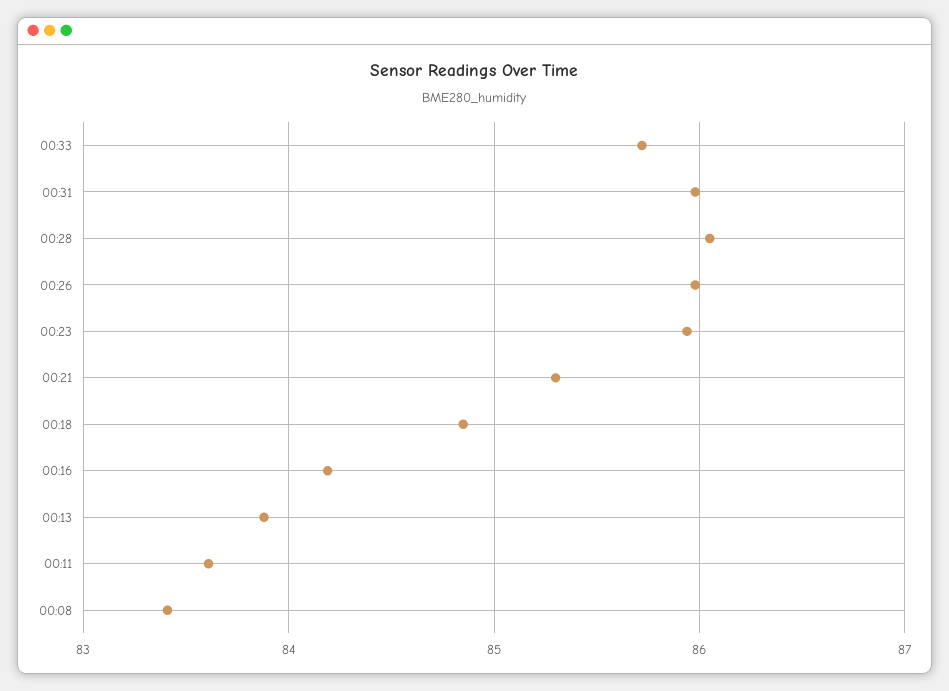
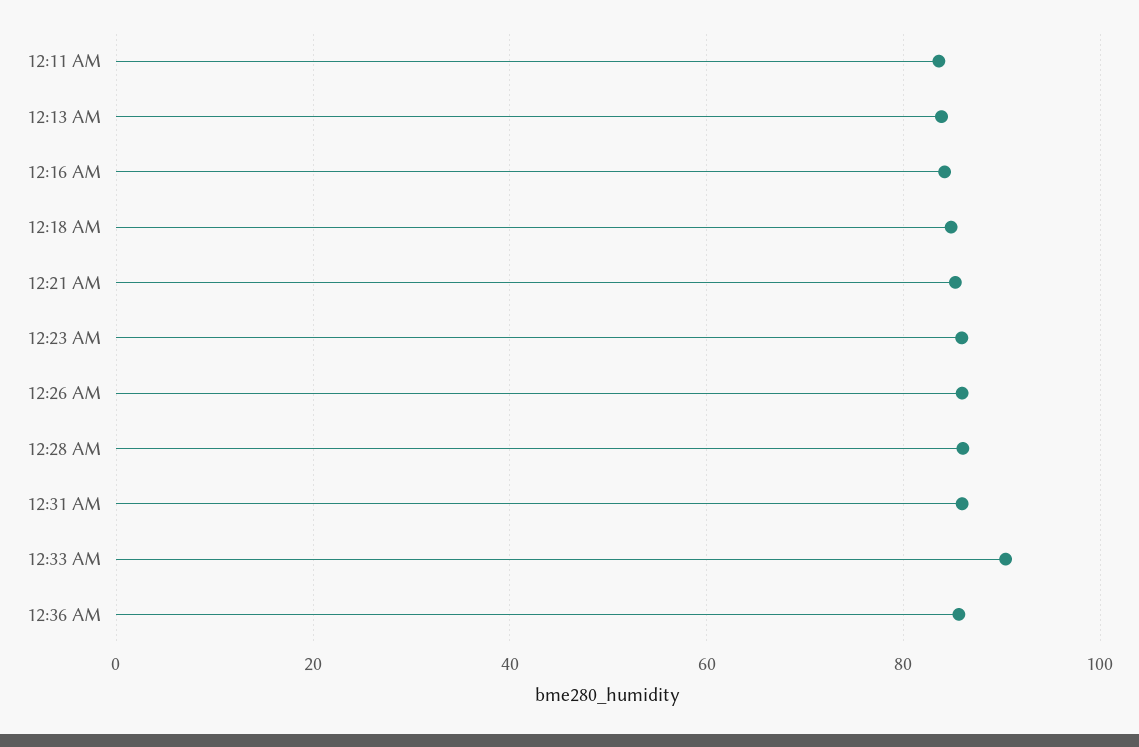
00:33: 85.7 -> 90
00:08: 83.4 -> none
12:36 AM: none -> 86

